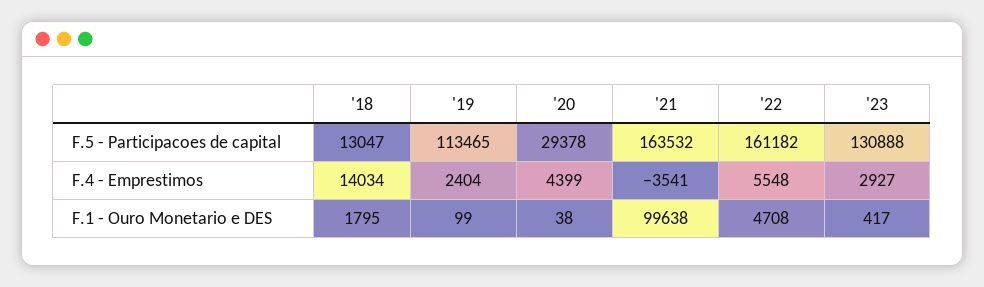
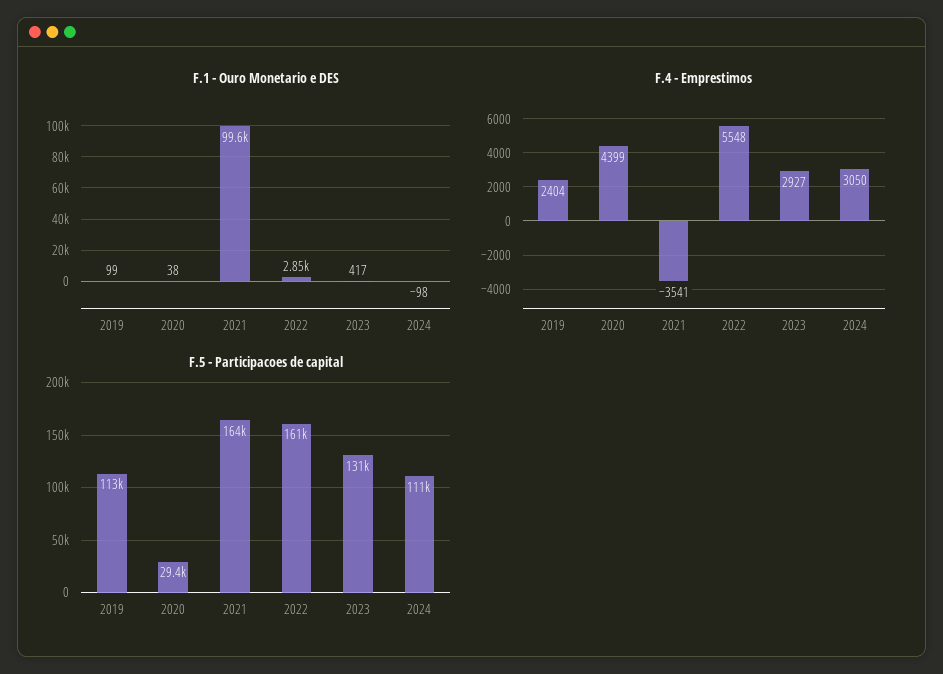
F.5 - Participacoes de capital, '18: 13047 -> none
F.4 - Emprestimos, '18: 14034 -> none
F.1 - Ouro Monetario e DES, '18: 1795 -> none
F.1 - Ouro Monetario e DES, '22: 4708 -> 2850
F.1 - Ouro Monetario e DES, 2024: none -> -98
F.4 - Emprestimos, 2024: none -> 3050
F.5 - Participacoes de capital, 2024: none -> 111000

